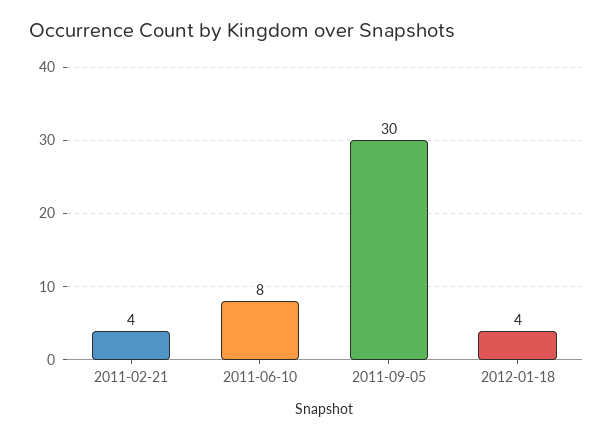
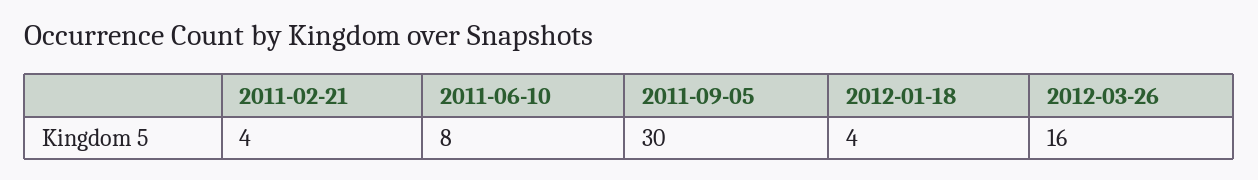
2012-03-26: none -> 16

